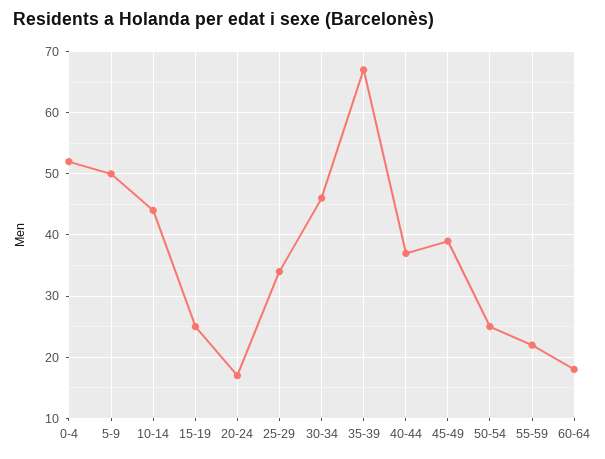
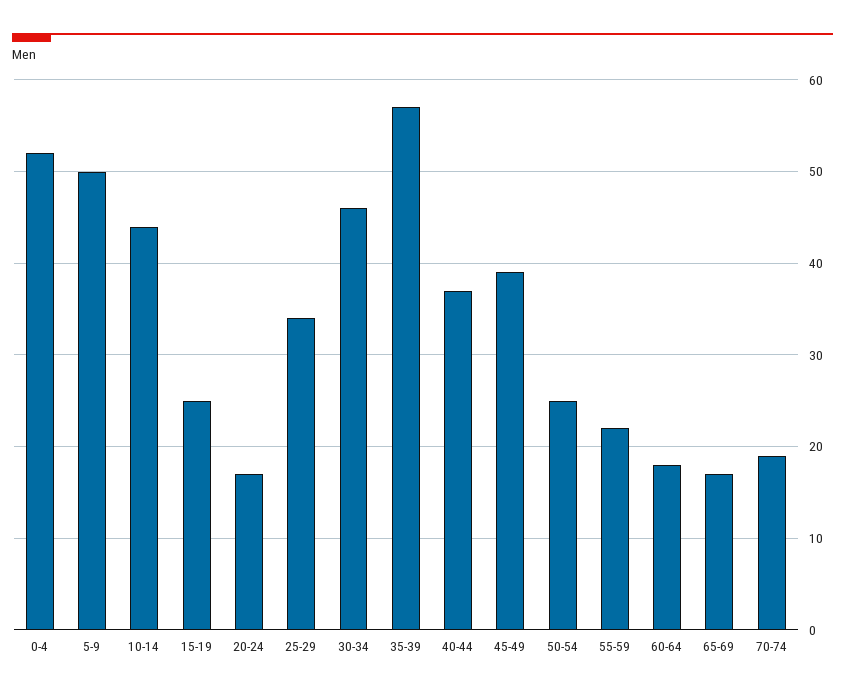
35-39: 67 -> 57
65-69: none -> 17
70-74: none -> 19

